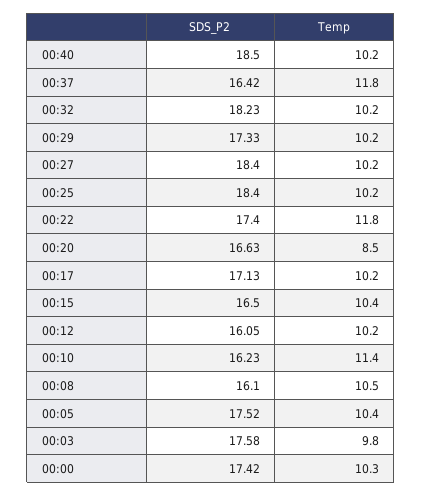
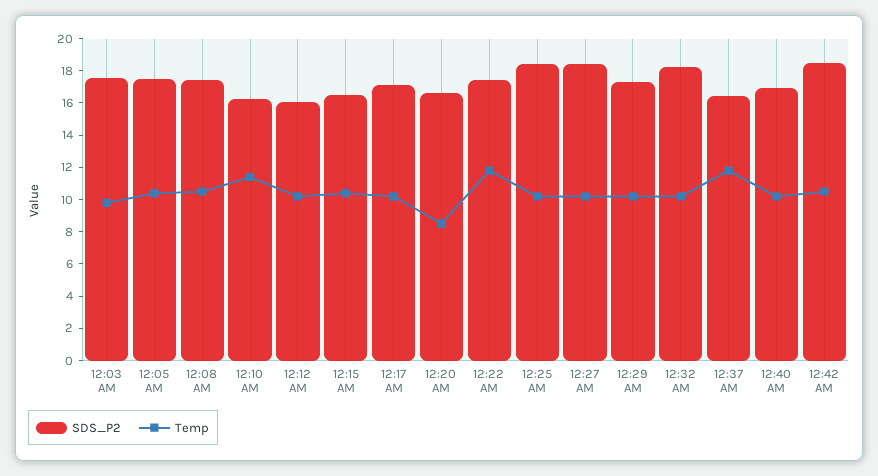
SDS_P2, 00:40: 18.5 -> 17
SDS_P2, 00:08: 16.1 -> 17.5
SDS_P2, 00:00: 17.42 -> none
Temp, 00:00: 10.3 -> none
SDS_P2, 12:42 AM: none -> 18.5
Temp, 12:42 AM: none -> 10.5

